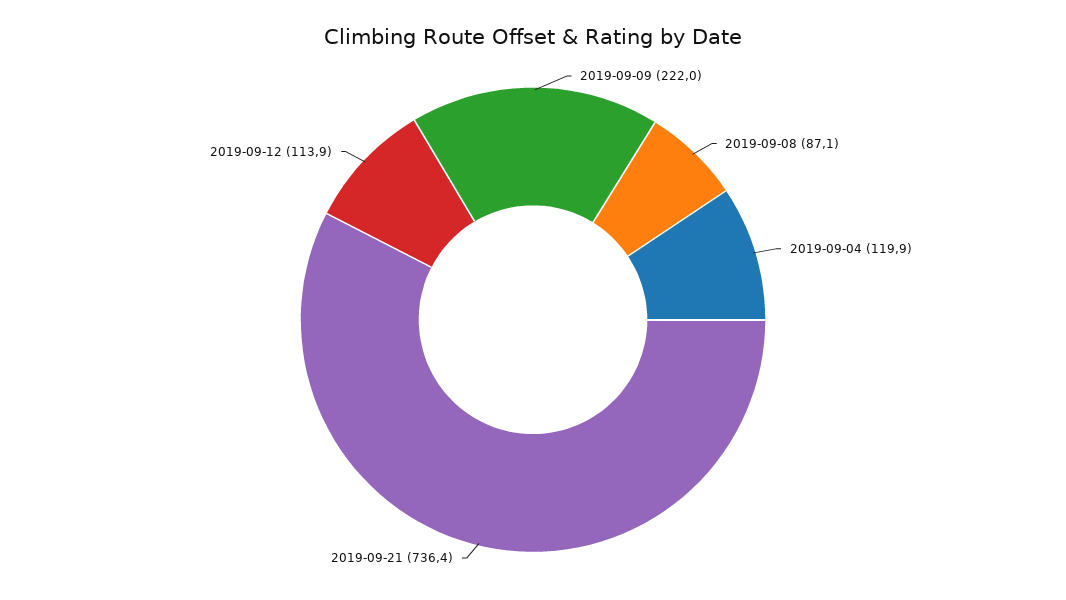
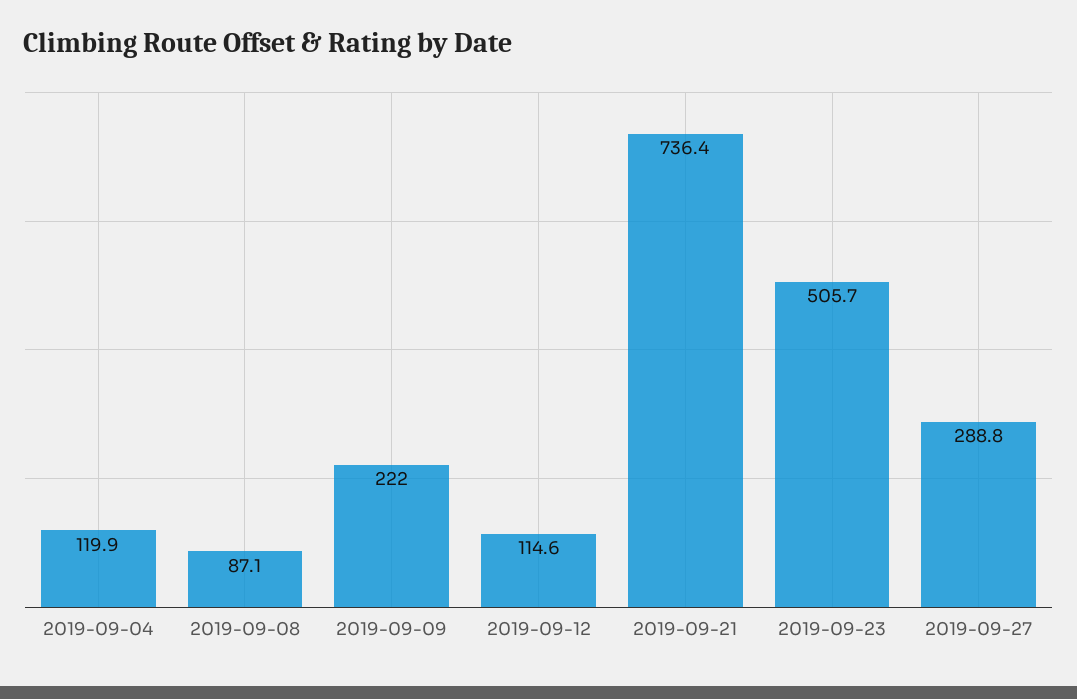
2019-09-12: 113.9 -> 114.6
2019-09-23: none -> 505.7
2019-09-27: none -> 288.8

